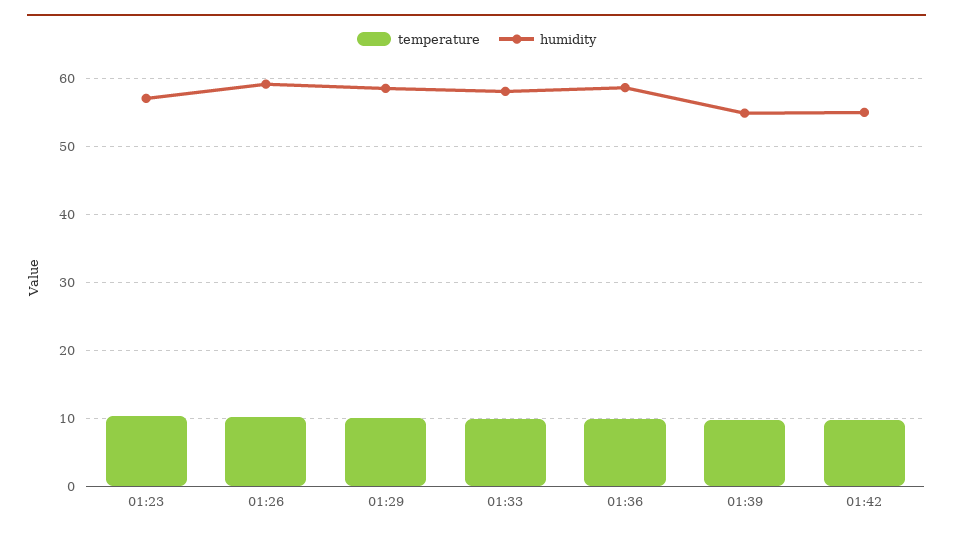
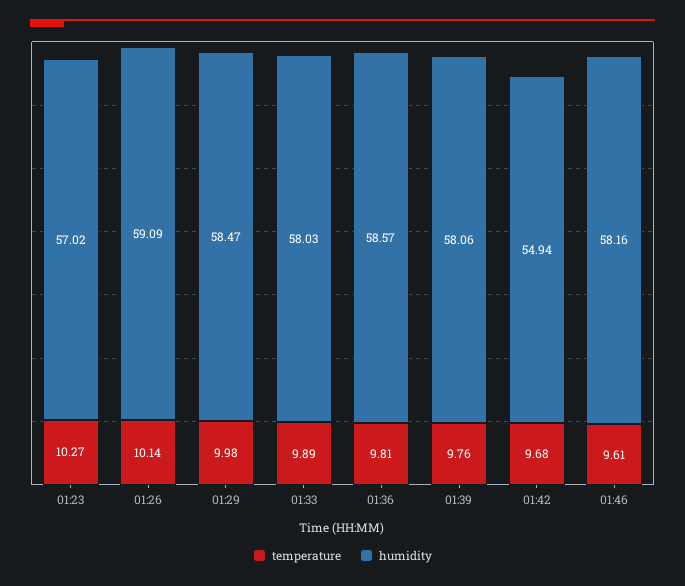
humidity, 01:39: 55 -> 58.06
temperature, 01:46: none -> 9.61
humidity, 01:46: none -> 58.16

